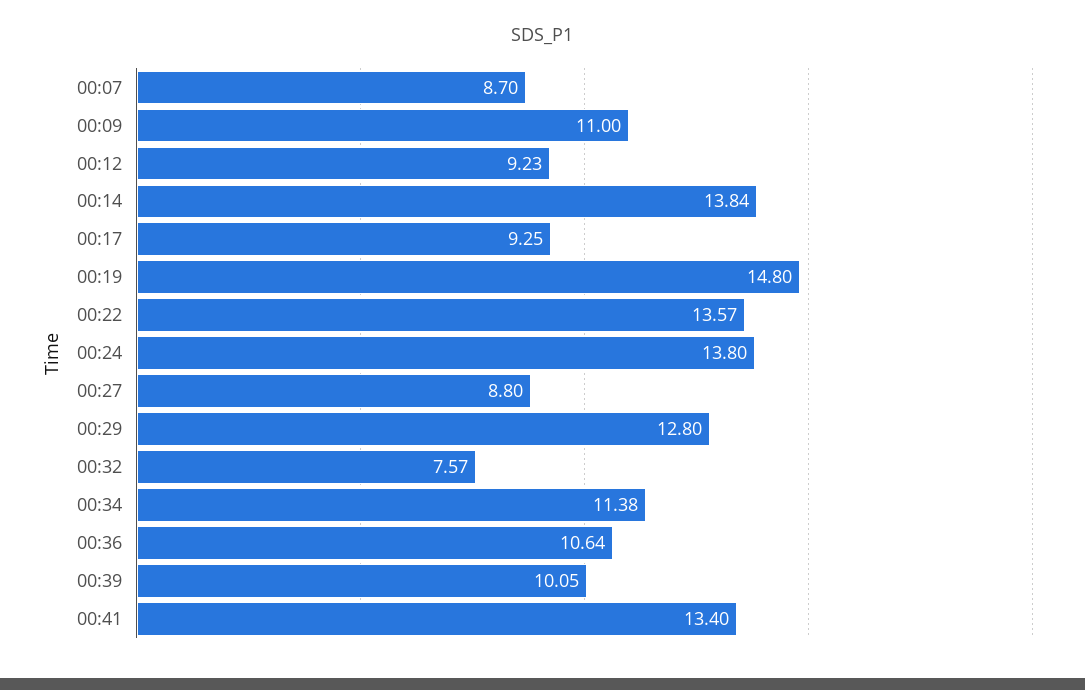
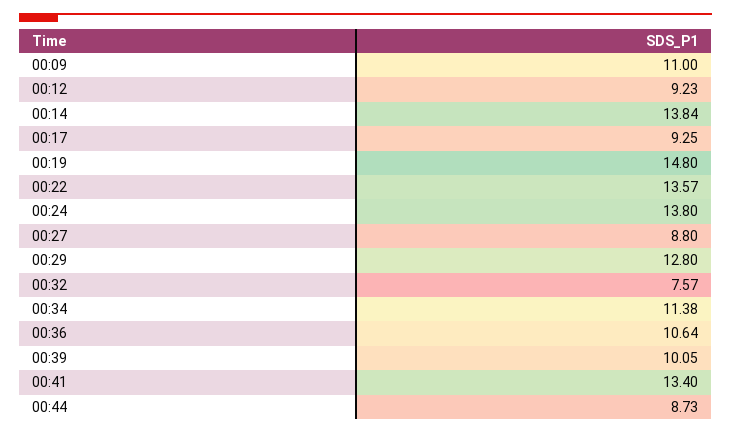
00:07: 8.7 -> none
00:44: none -> 8.73

